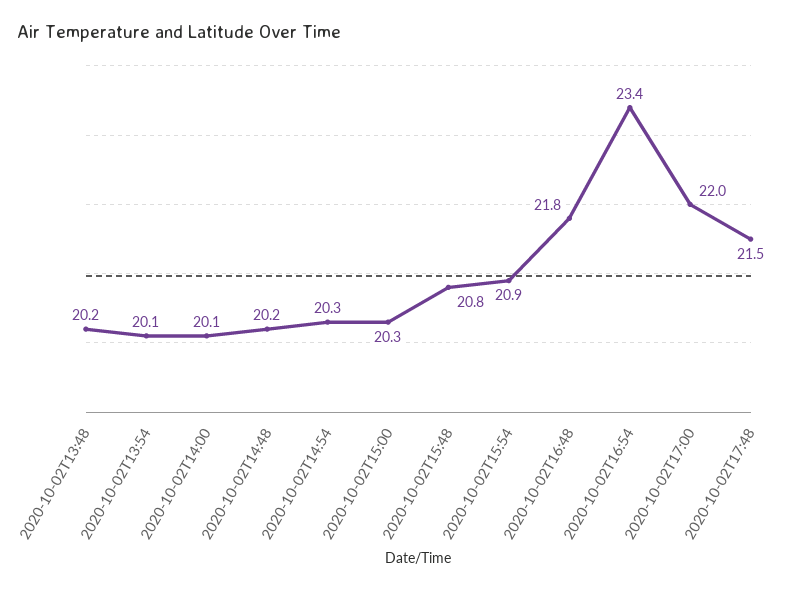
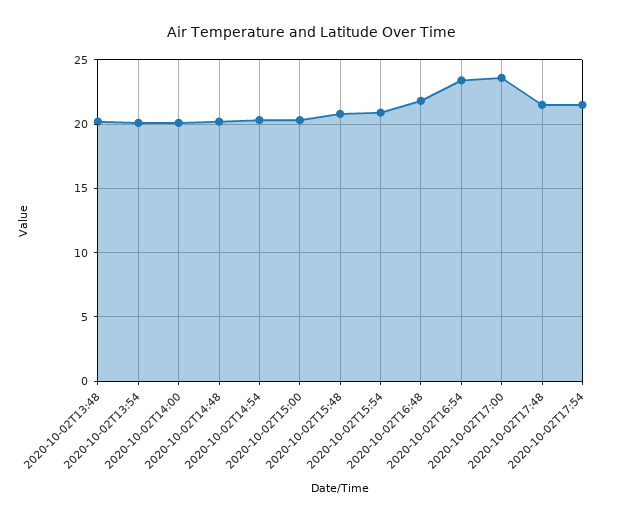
2020-10-02T17:00: 22 -> 23.5
2020-10-02T17:54: none -> 21.5

